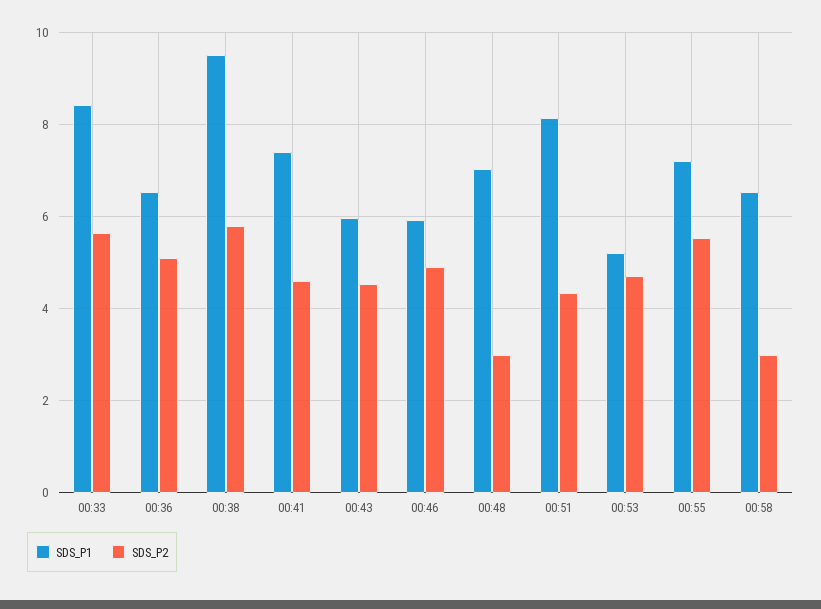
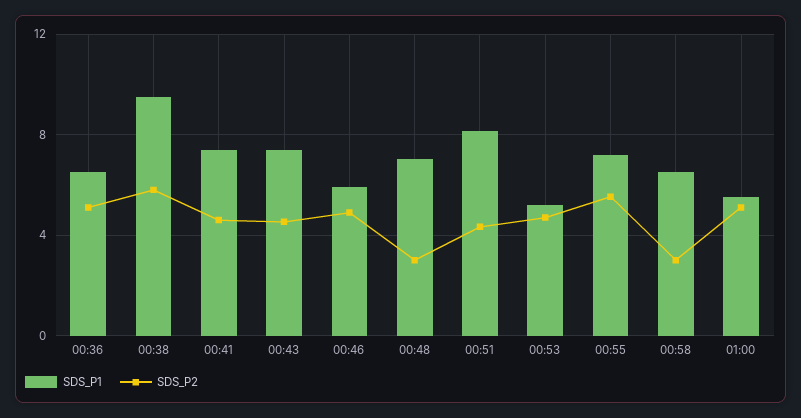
SDS_P1, 00:33: 8.4 -> none
SDS_P2, 00:33: 5.6 -> none
SDS_P1, 00:43: 6 -> 7.5
SDS_P1, 01:00: none -> 5.5
SDS_P2, 01:00: none -> 5

